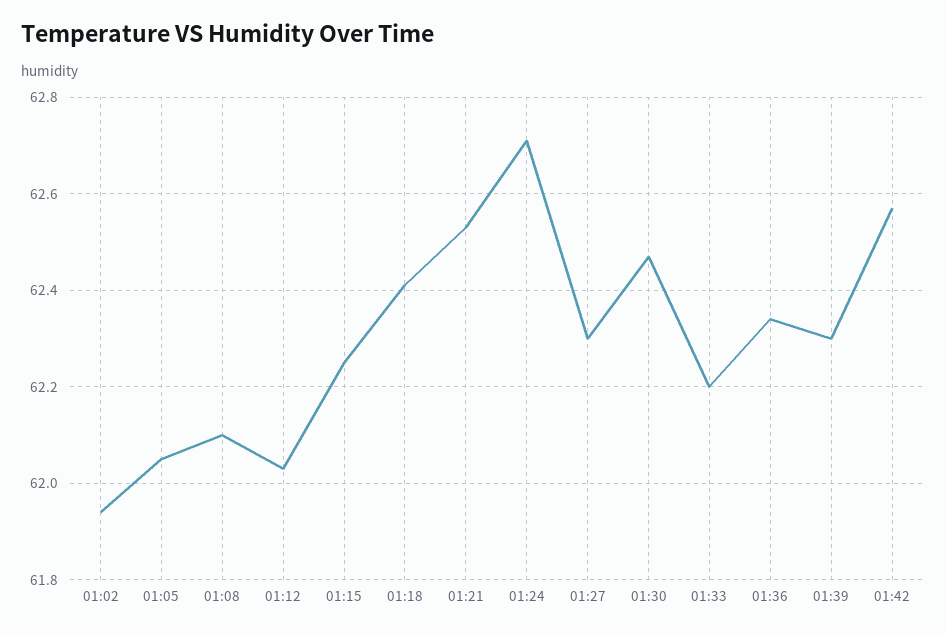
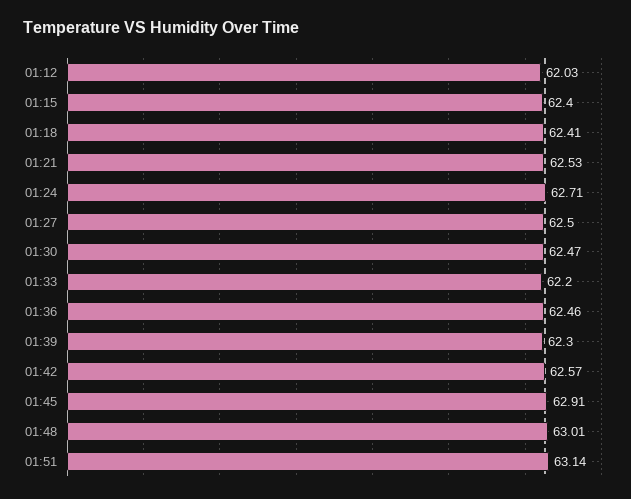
01:02: 61.95 -> none
01:05: 62.05 -> none
01:08: 62.1 -> none
01:15: 62.25 -> 62.4
01:27: 62.3 -> 62.5
01:36: 62.35 -> 62.46
01:45: none -> 62.91
01:48: none -> 63.01
01:51: none -> 63.14

